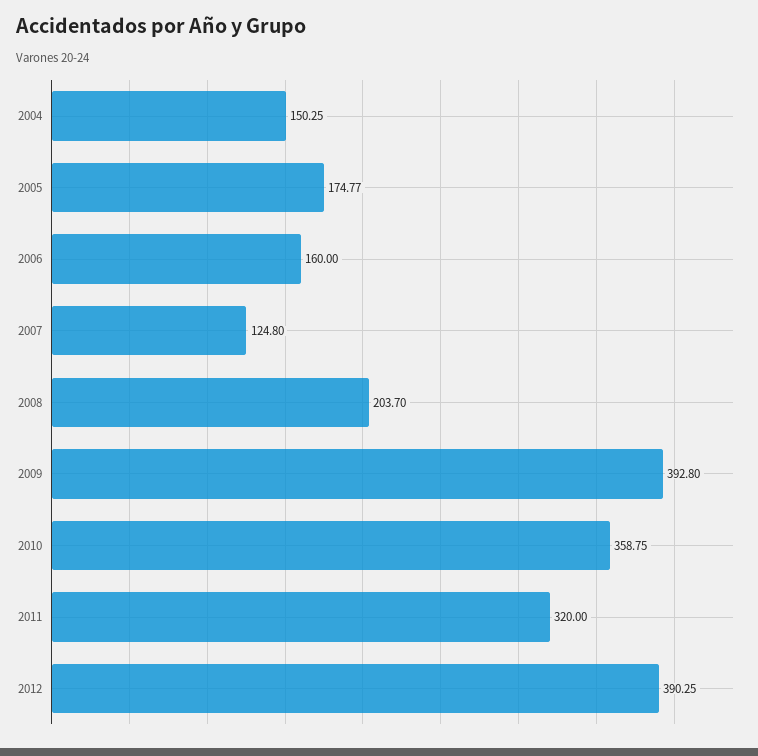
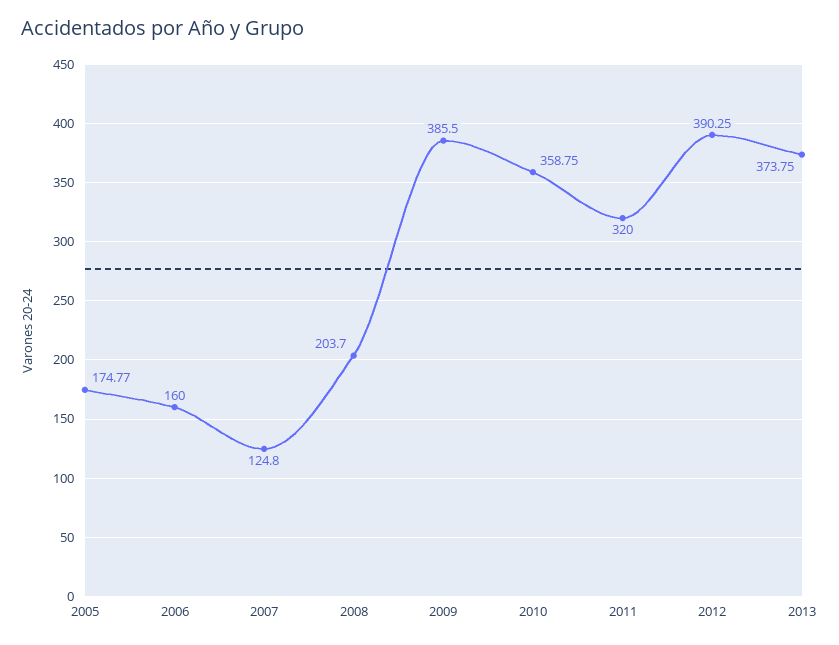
2004: 150.25 -> none
2009: 392.8 -> 385.5
2013: none -> 373.75

